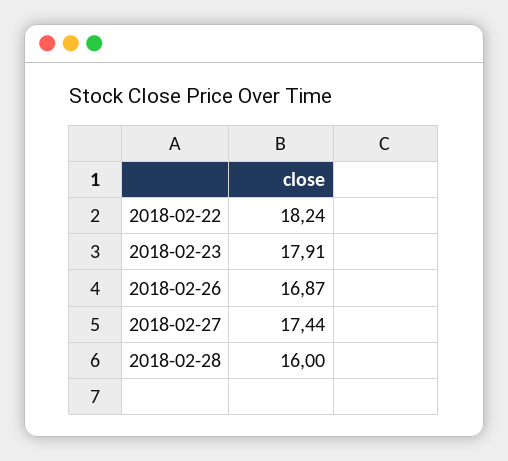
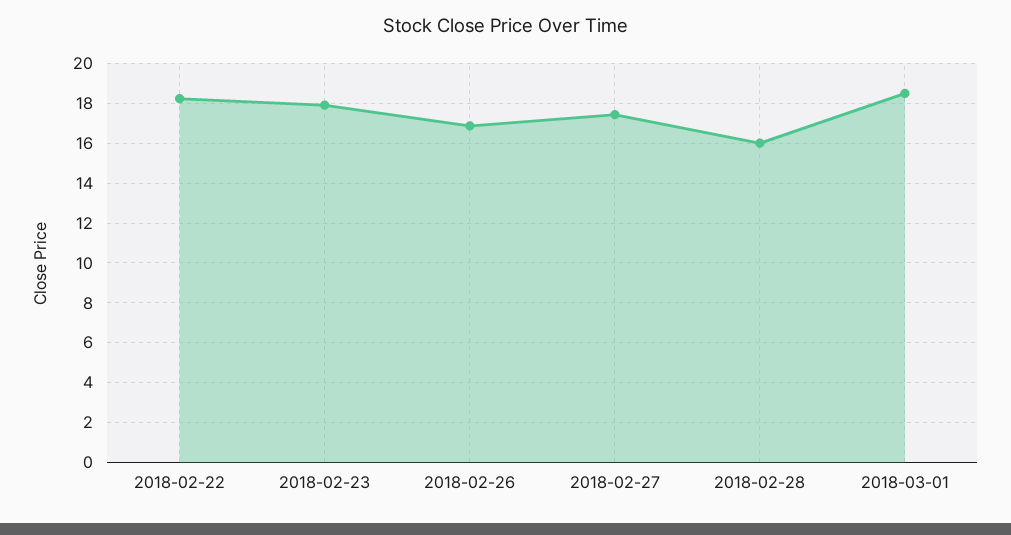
2018-03-01: none -> 18.5

